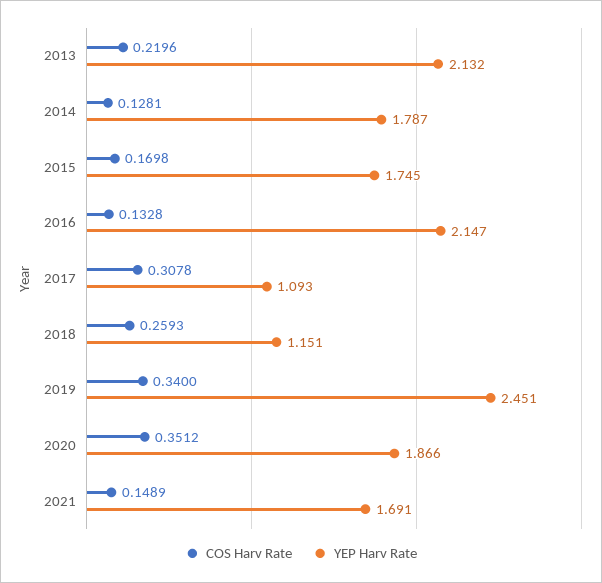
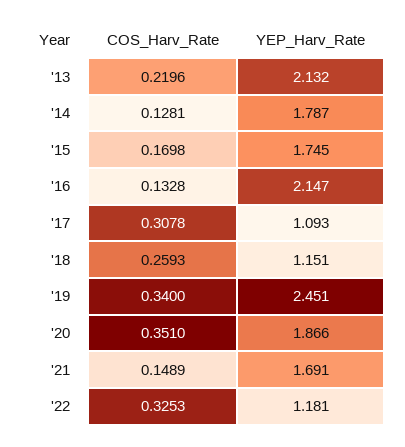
COS Harv Rate, 2020: 0.3512 -> 0.351
COS Harv Rate, '22: none -> 0.3253
YEP Harv Rate, '22: none -> 1.181

